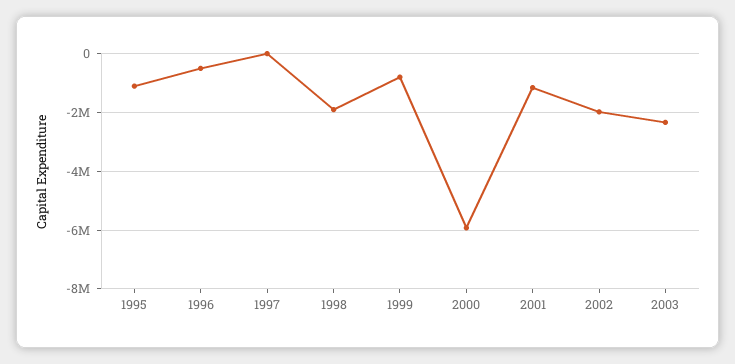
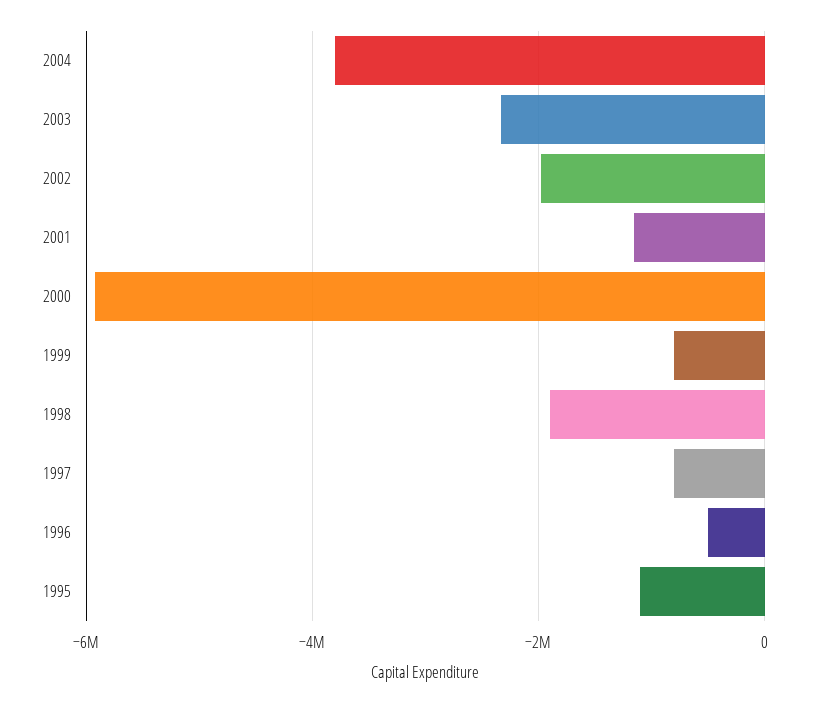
1997: 0 -> -800000
2004: none -> -3800000

